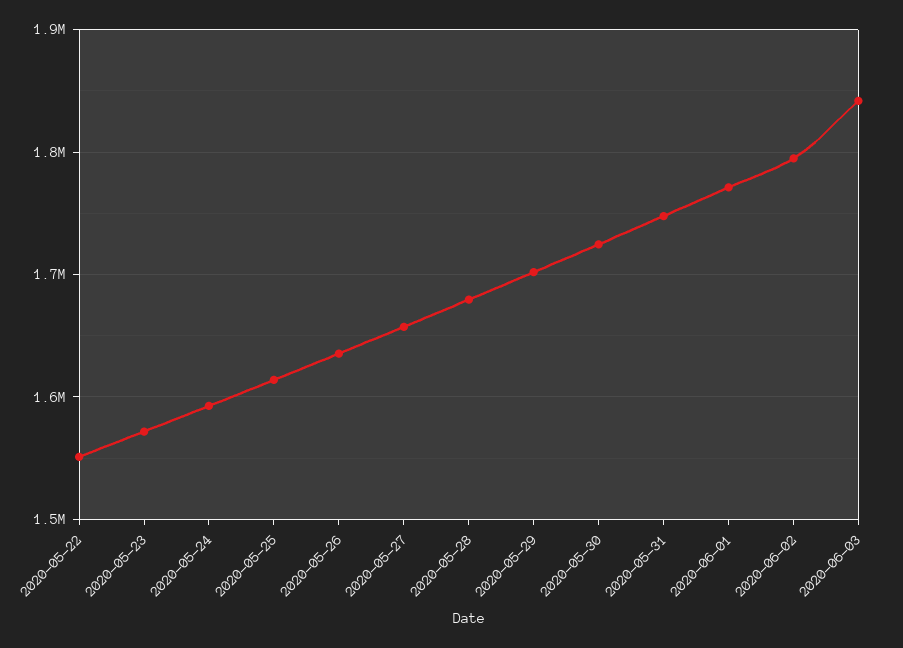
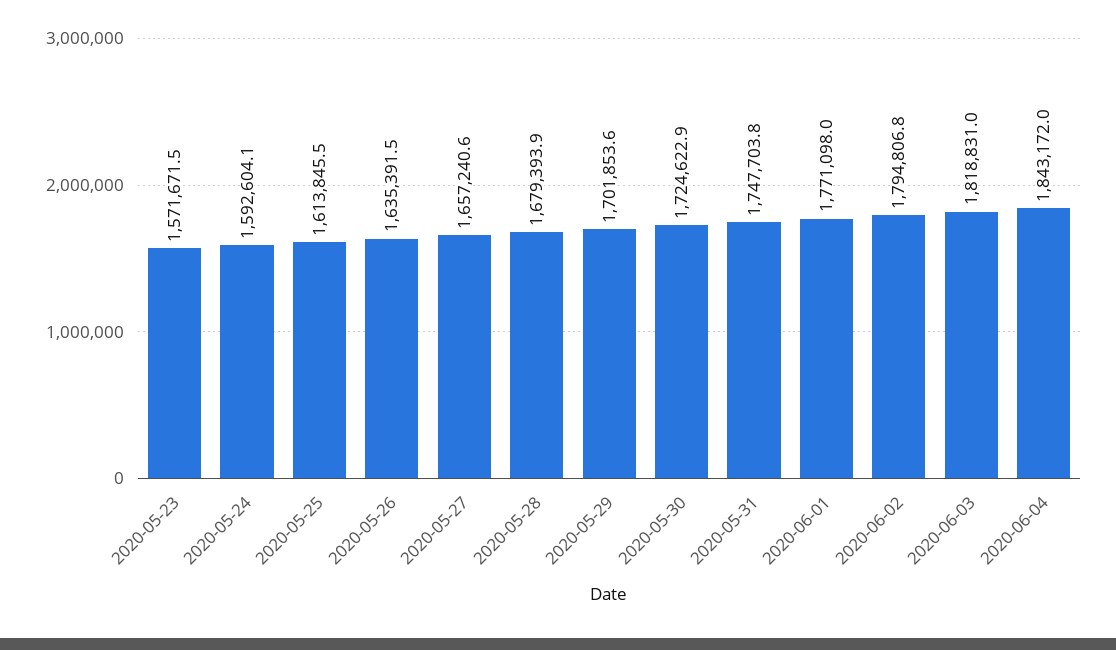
2020-05-22: 1550000 -> none
2020-06-03: 1840000 -> 1818831
2020-06-04: none -> 1843172

